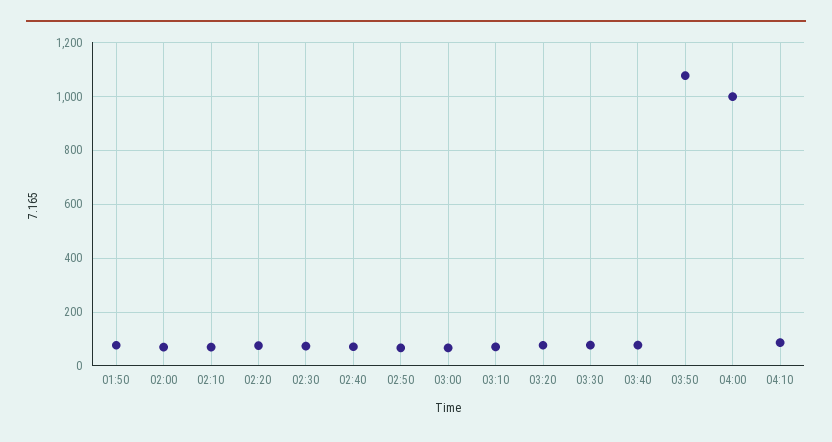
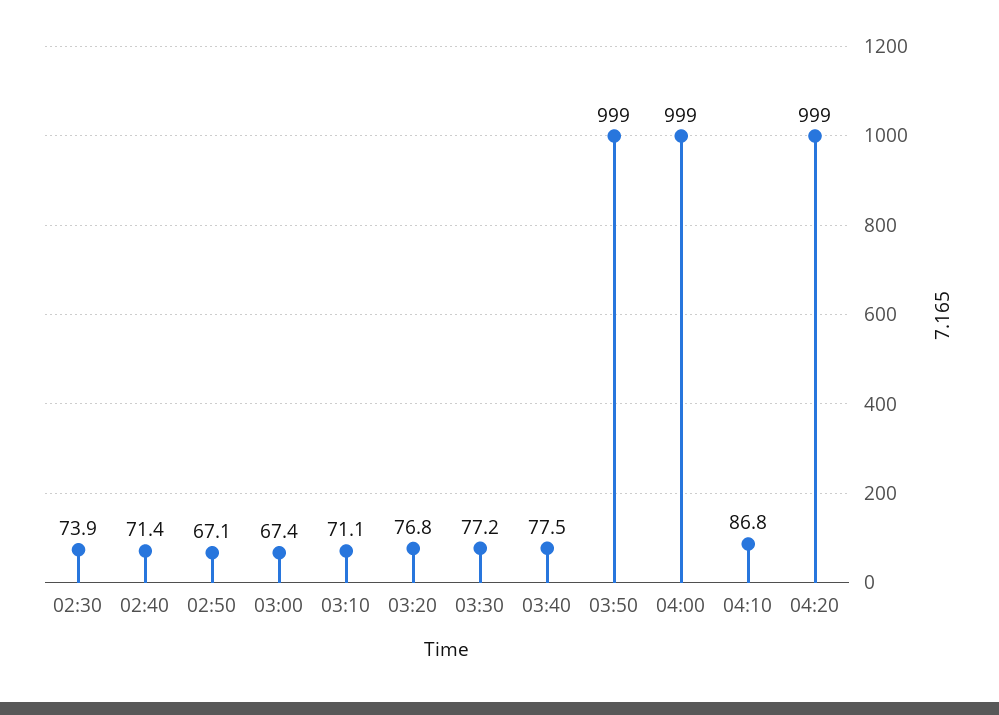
01:50: 75 -> none
02:00: 75 -> none
02:10: 75 -> none
02:20: 75 -> none
03:50: 1075 -> 999
04:20: none -> 999

